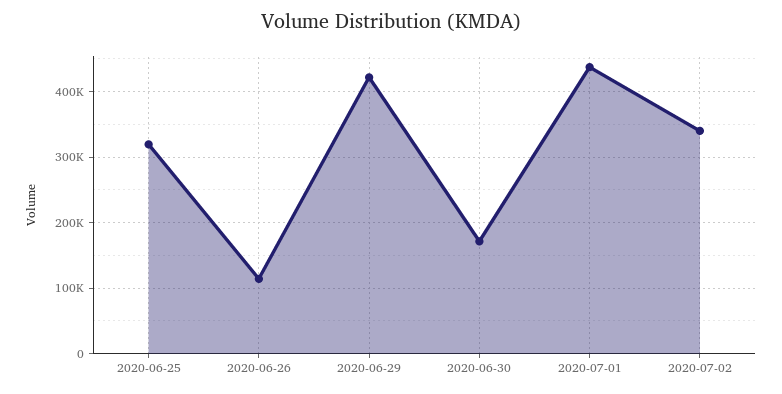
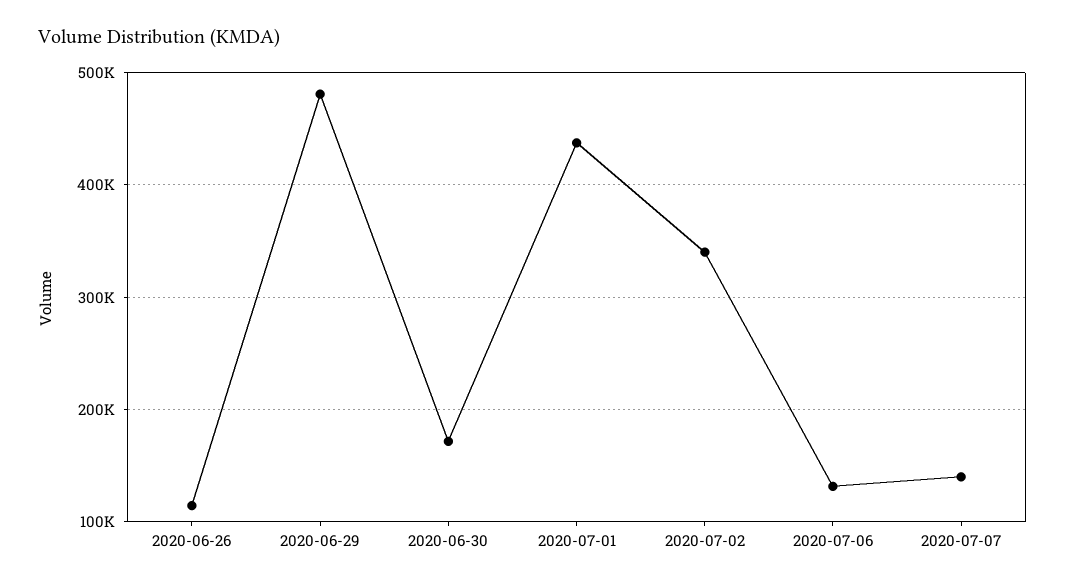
2020-06-25: 320000 -> none
2020-06-29: 420000 -> 480000
2020-07-06: none -> 130000
2020-07-07: none -> 140000

